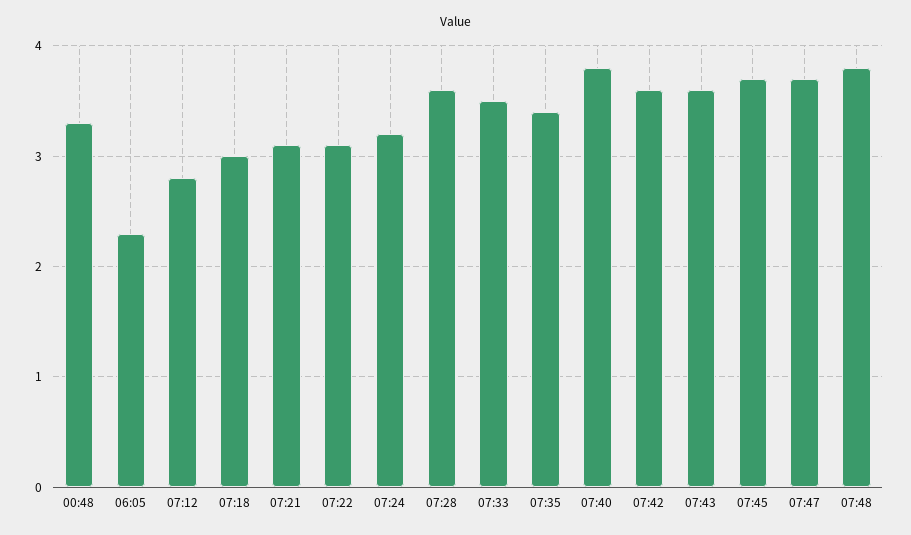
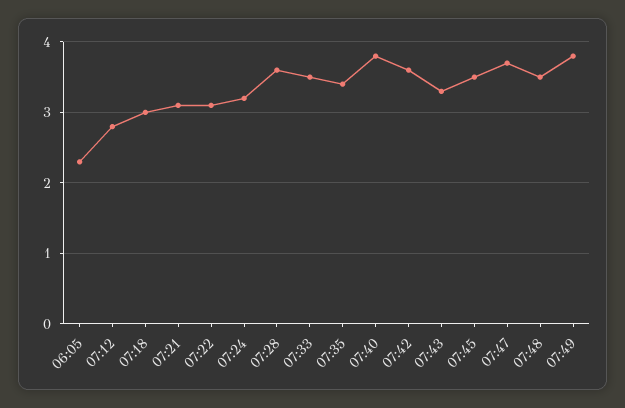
00:48: 3.3 -> none
07:43: 3.6 -> 3.3
07:45: 3.7 -> 3.5
07:48: 3.8 -> 3.5
07:49: none -> 3.8

